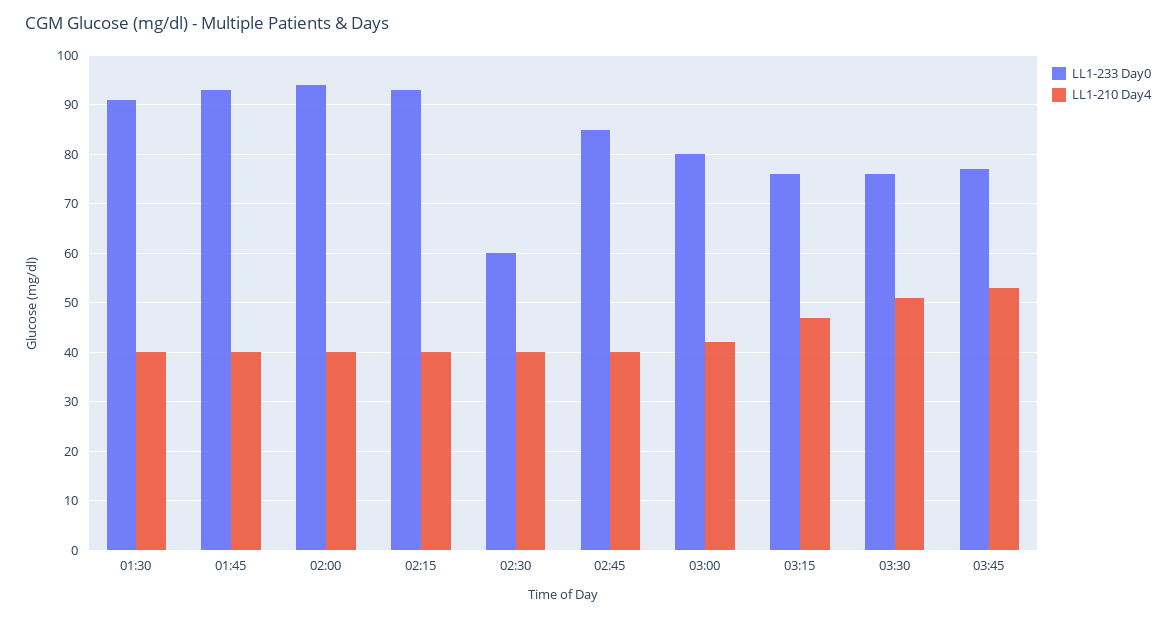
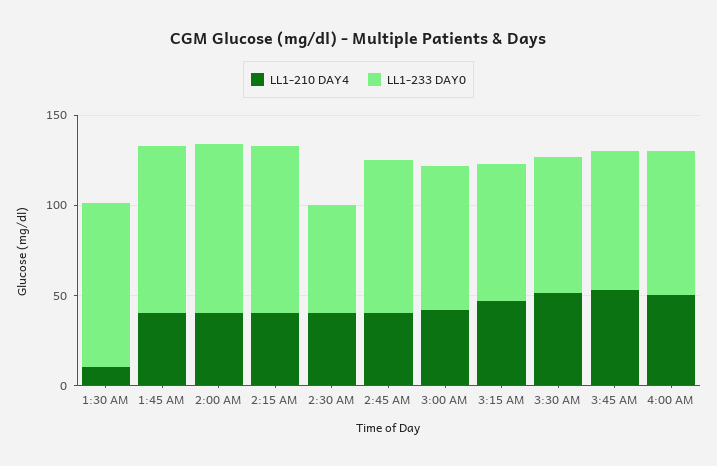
LL1-210 Day4, 01:30: 40 -> 10
LL1-210 Day4, 4:00 AM: none -> 50
LL1-233 Day0, 4:00 AM: none -> 80

